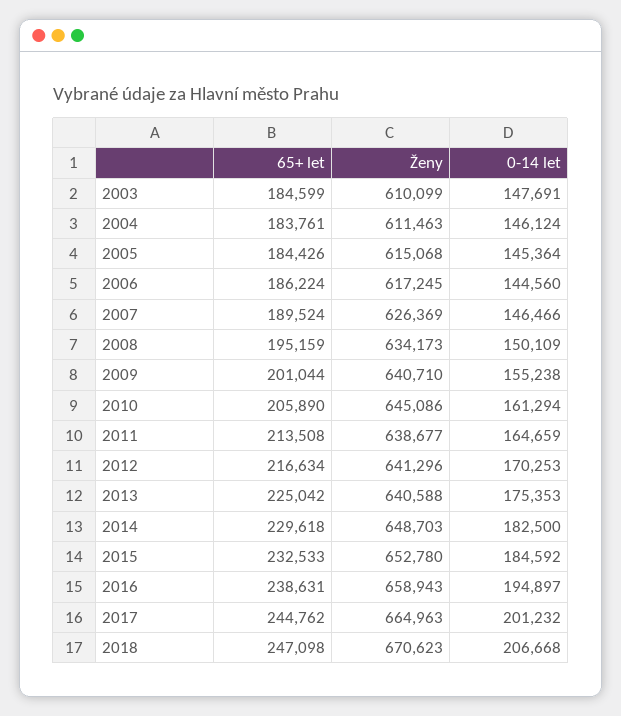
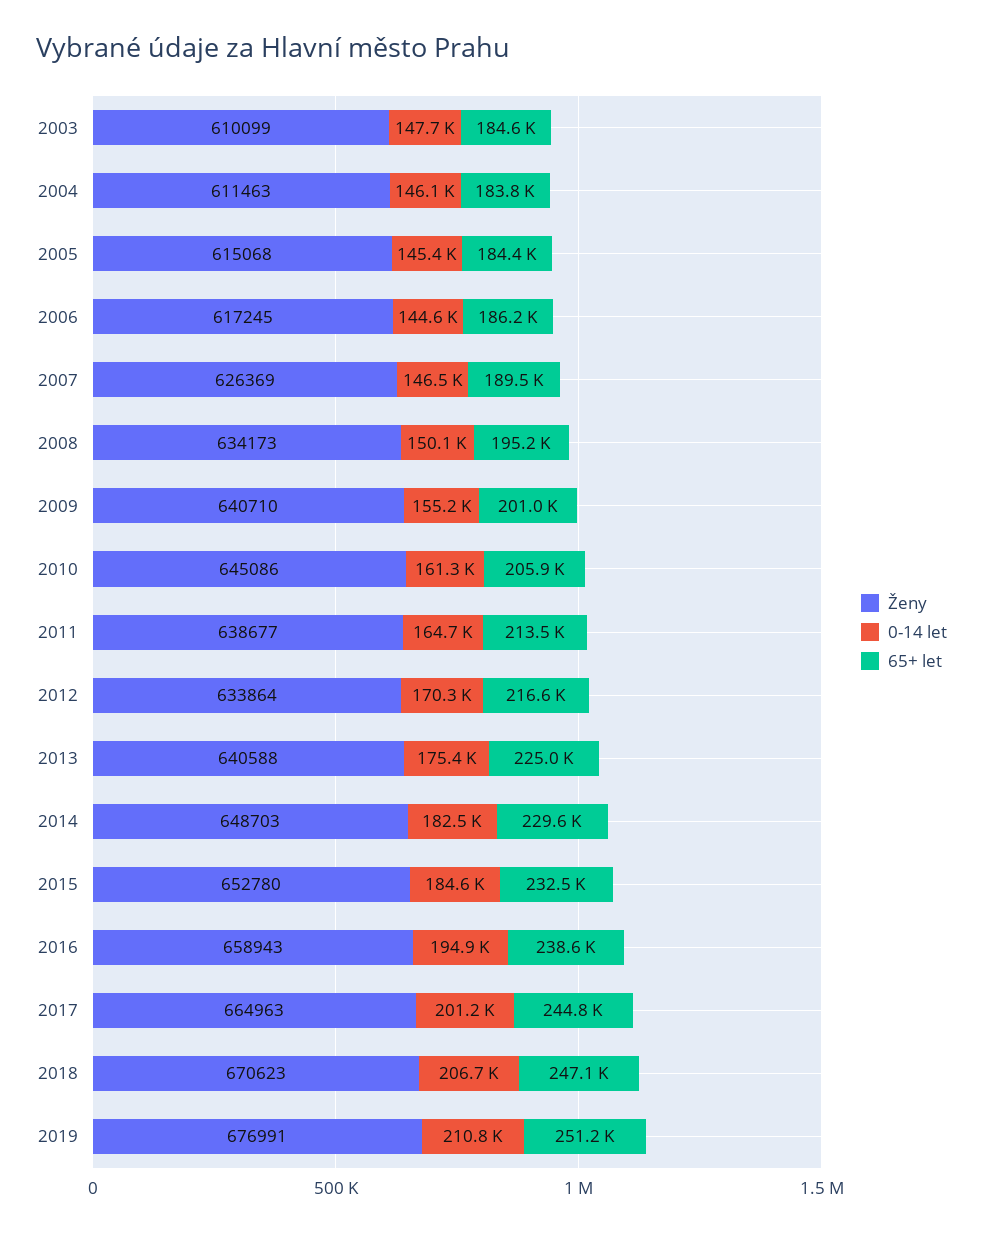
Ženy, 2012: 641296 -> 633864
Ženy, 2019: none -> 676991
0-14 let, 2019: none -> 210800
65+ let, 2019: none -> 251200

